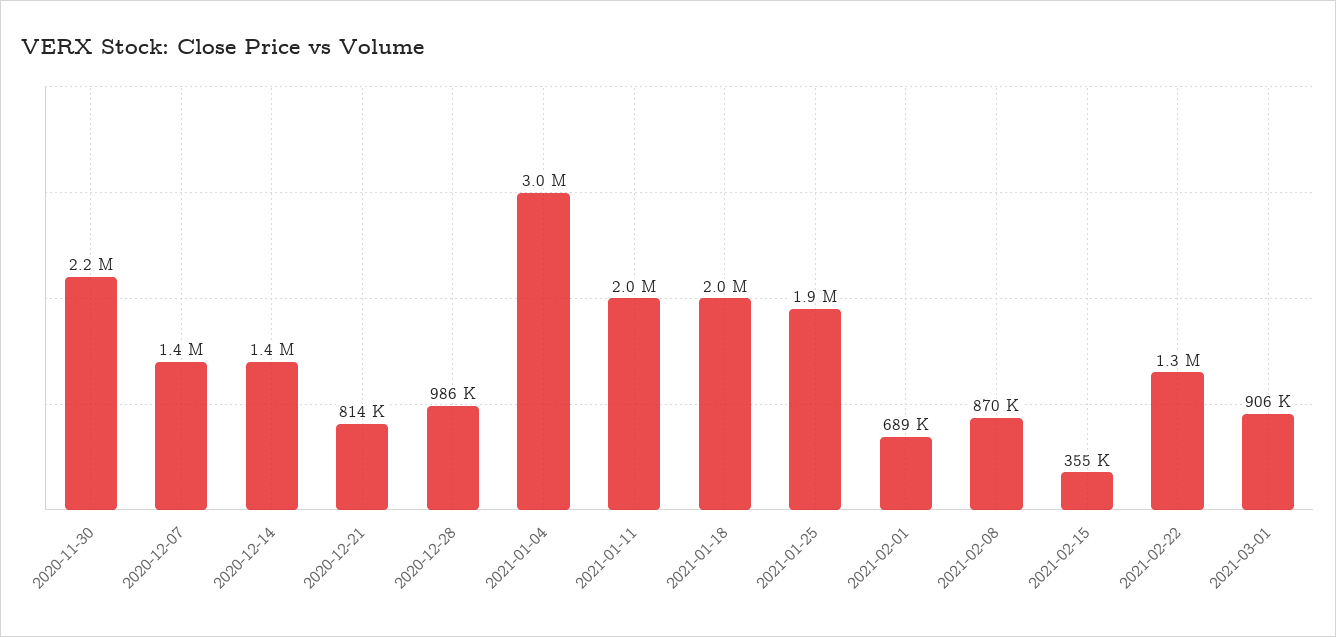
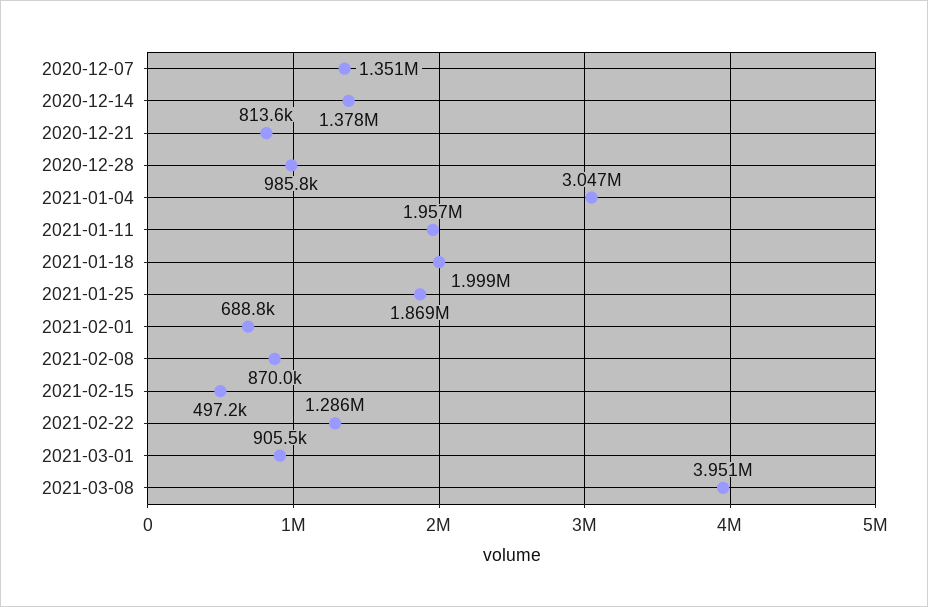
2020-11-30: 2200000 -> none
2021-02-15: 355000 -> 497200
2021-03-08: none -> 3951000

